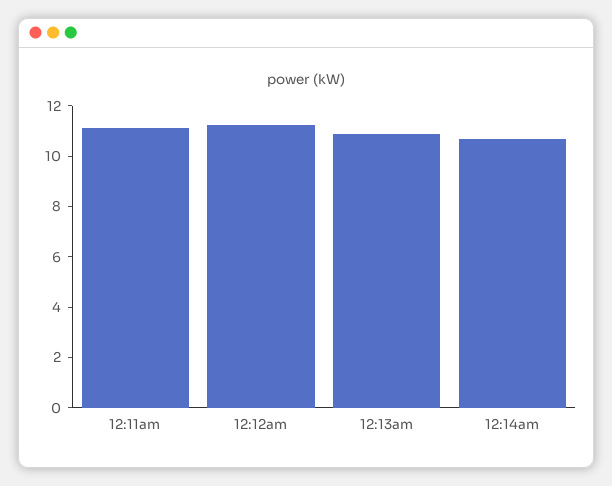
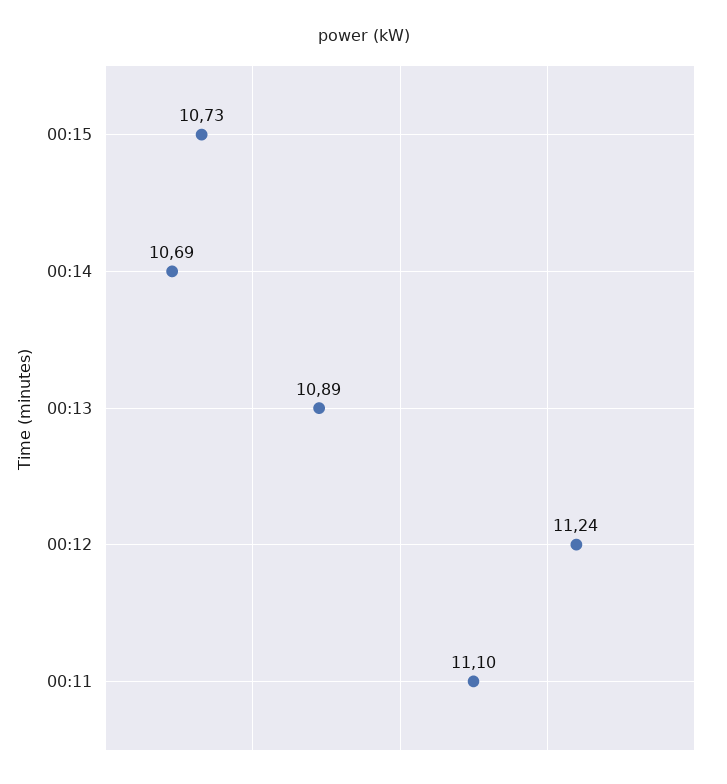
00:15: none -> 10.73

